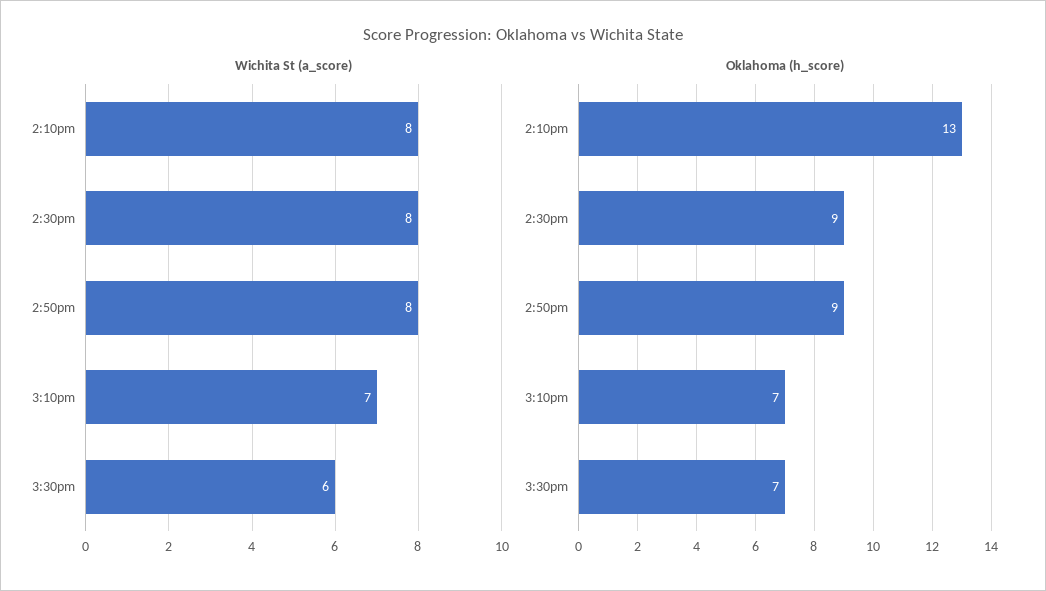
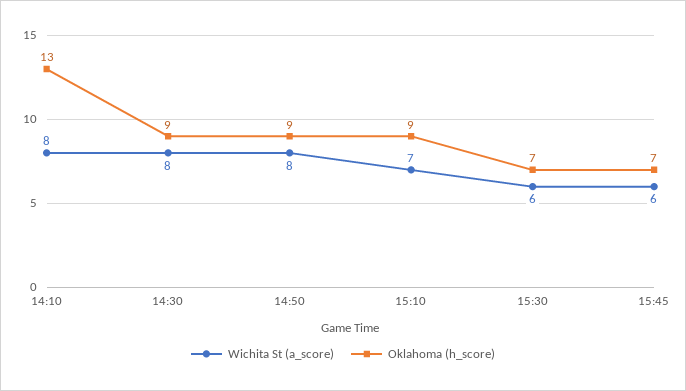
Oklahoma (h_score), 3:10pm: 7 -> 9
Wichita St (a_score), 15:45: none -> 6
Oklahoma (h_score), 15:45: none -> 7

